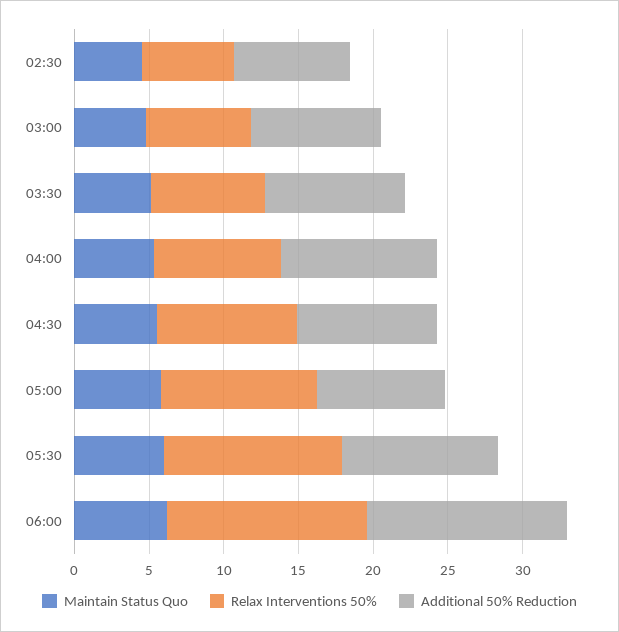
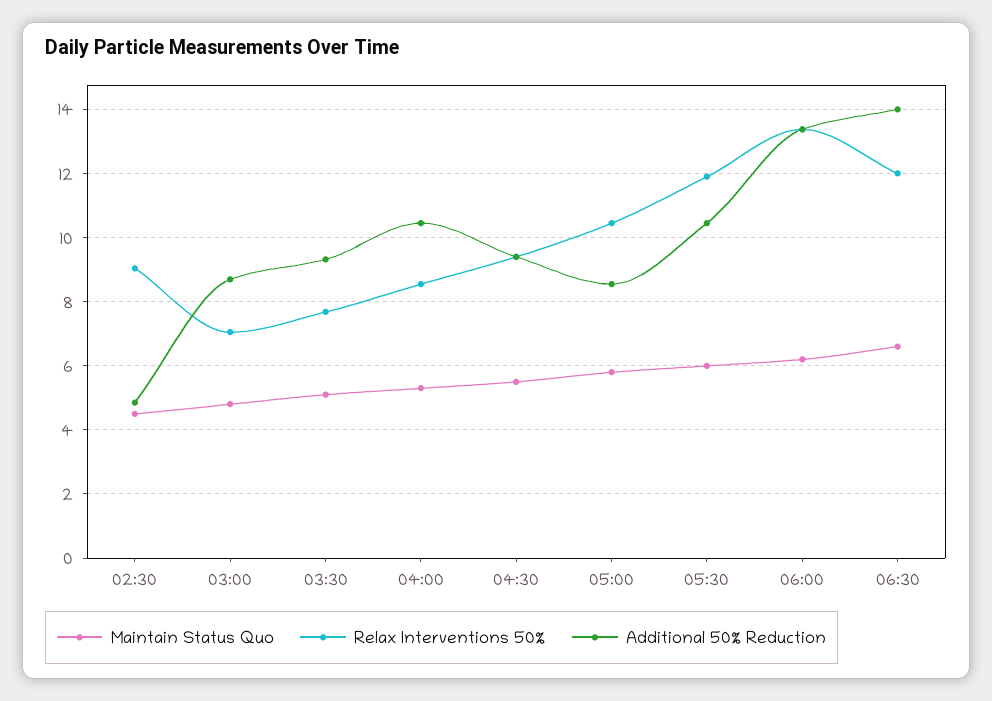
Relax Interventions 50%, 02:30: 6 -> 9
Additional 50% Reduction, 02:30: 8 -> 4.8
Maintain Status Quo, 06:30: none -> 6.6
Relax Interventions 50%, 06:30: none -> 12
Additional 50% Reduction, 06:30: none -> 14

